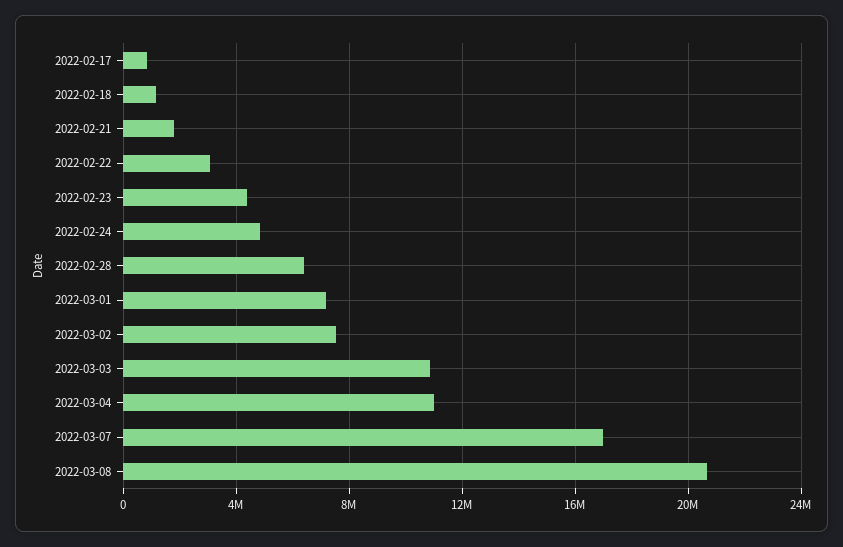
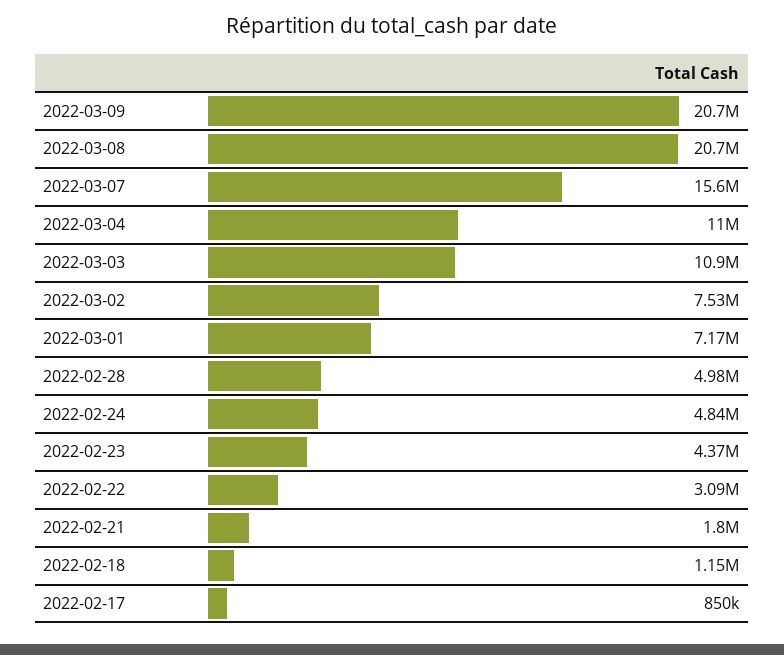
2022-02-28: 6500000 -> 4980000
2022-03-07: 17000000 -> 15600000
2022-03-09: none -> 20700000

